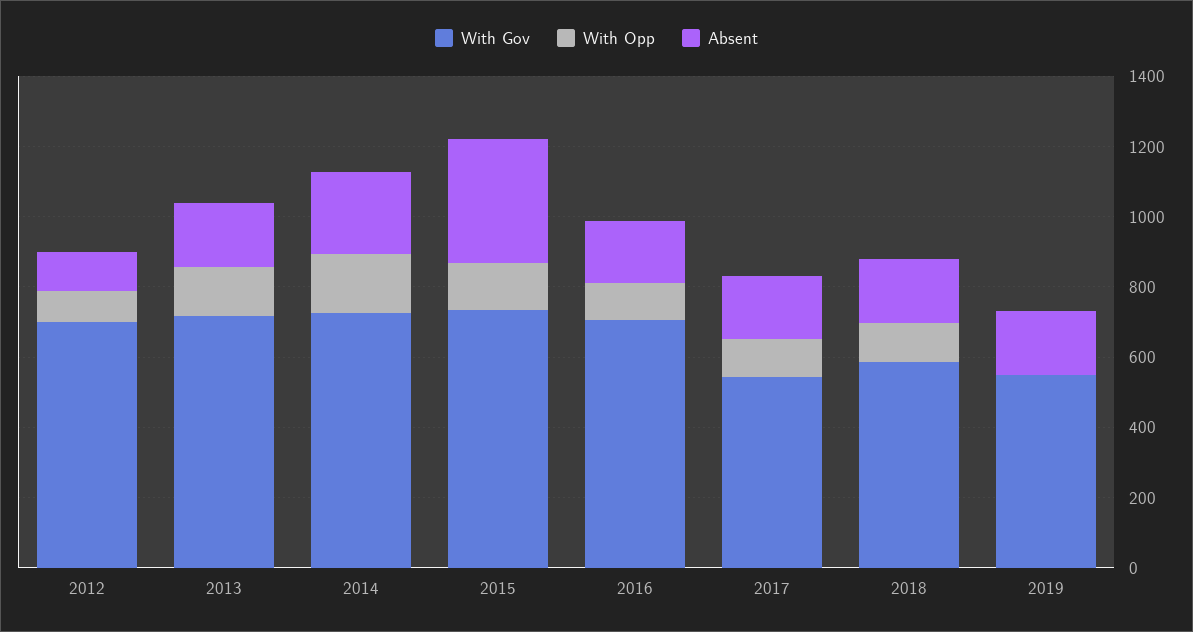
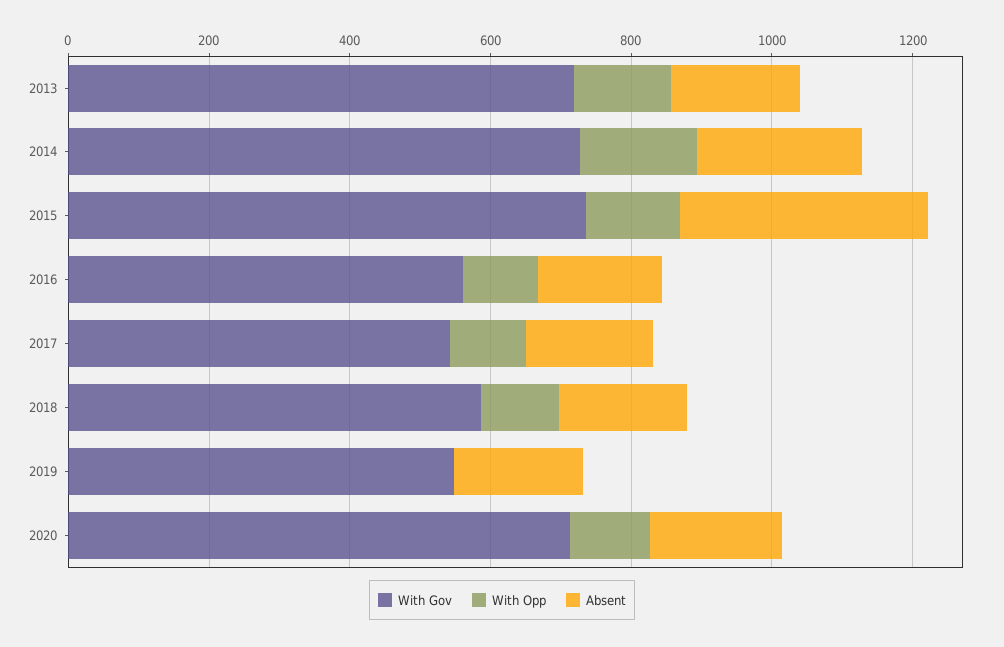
With Gov, 2012: 700 -> none
With Opp, 2012: 100 -> none
Absent, 2012: 100 -> none
With Gov, 2016: 700 -> 550
With Gov, 2020: none -> 700
With Opp, 2020: none -> 100
Absent, 2020: none -> 200

